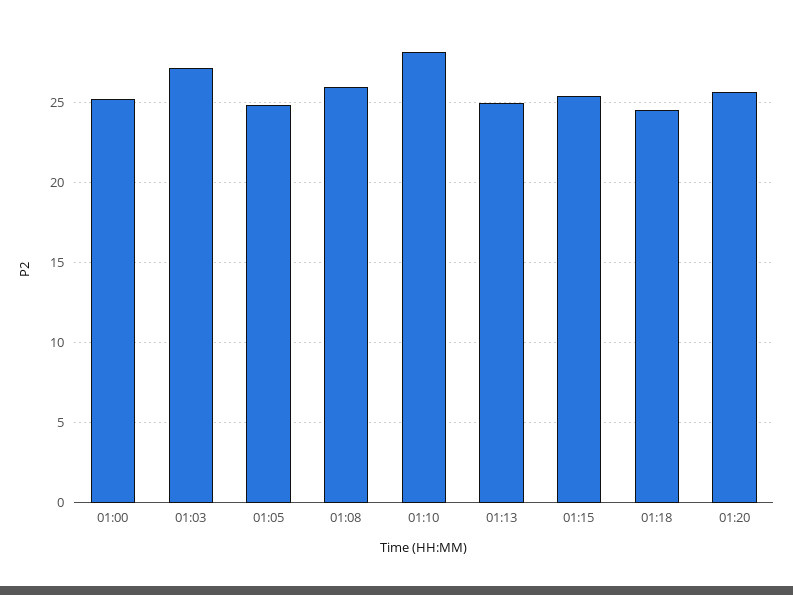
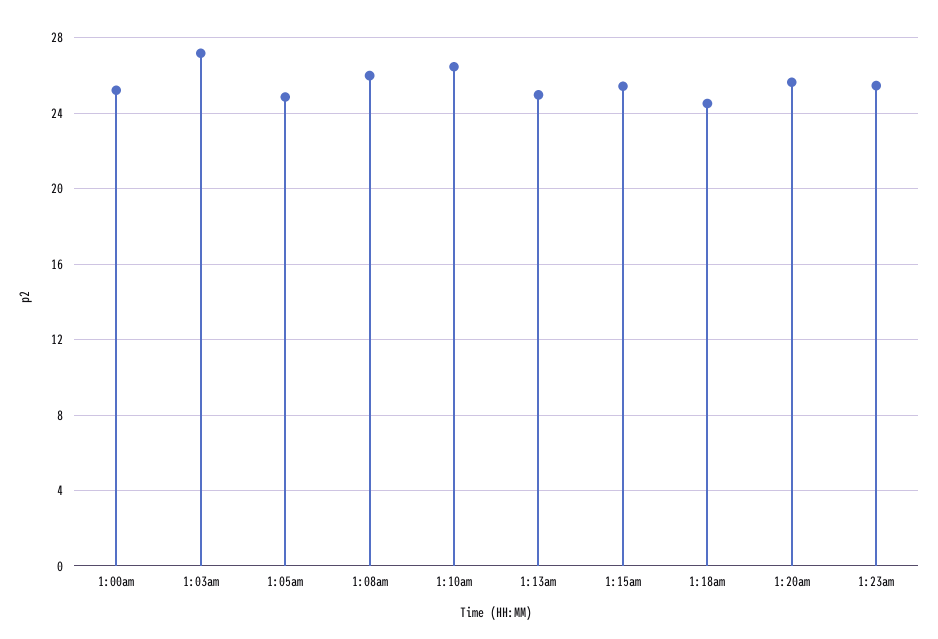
01:10: 28 -> 26.5
1:23am: none -> 25.5

